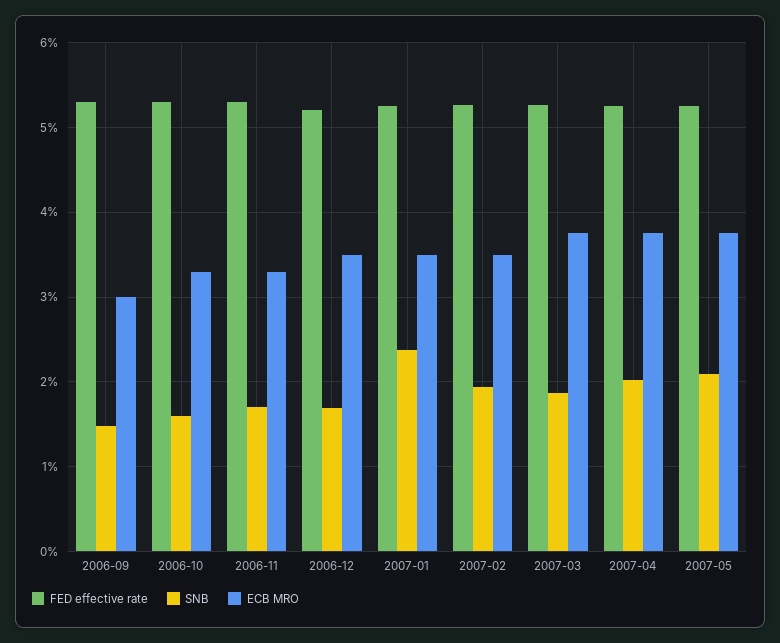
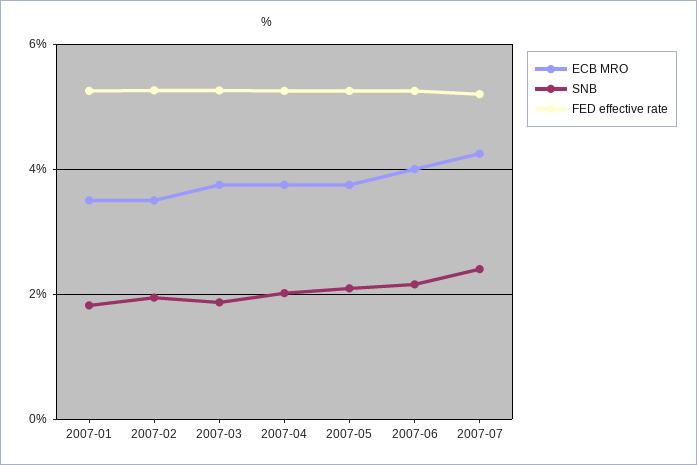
FED effective rate, 2006-09: 5.3 -> none
SNB, 2006-09: 1.5 -> none
ECB MRO, 2006-09: 3 -> none
FED effective rate, 2006-10: 5.3 -> none
SNB, 2006-10: 1.6 -> none
ECB MRO, 2006-10: 3.3 -> none
FED effective rate, 2006-11: 5.3 -> none
SNB, 2006-11: 1.7 -> none
ECB MRO, 2006-11: 3.3 -> none
FED effective rate, 2006-12: 5.2 -> none
SNB, 2006-12: 1.7 -> none
ECB MRO, 2006-12: 3.5 -> none
SNB, 2007-01: 2.4 -> 1.8
ECB MRO, 2007-06: none -> 4
SNB, 2007-06: none -> 2.2
FED effective rate, 2007-06: none -> 5.2
ECB MRO, 2007-07: none -> 4.2
SNB, 2007-07: none -> 2.4
FED effective rate, 2007-07: none -> 5.2

